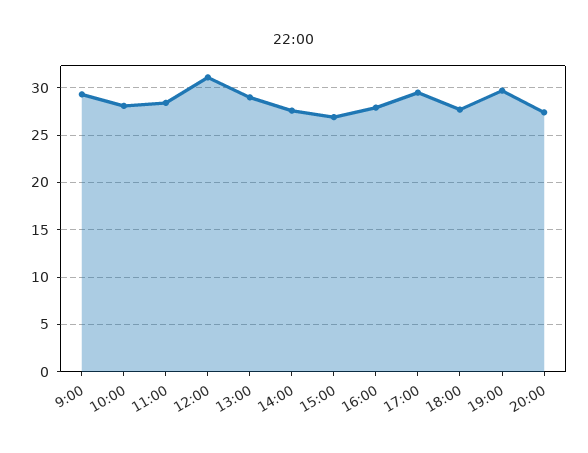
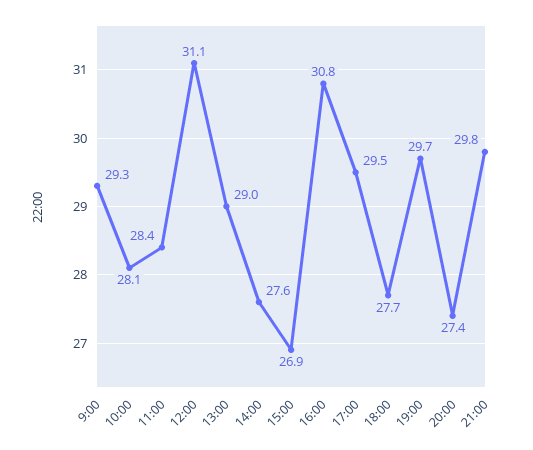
16:00: 28 -> 30.8
21:00: none -> 29.8

